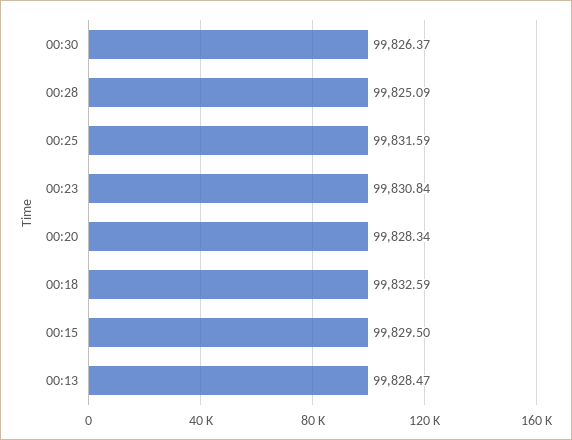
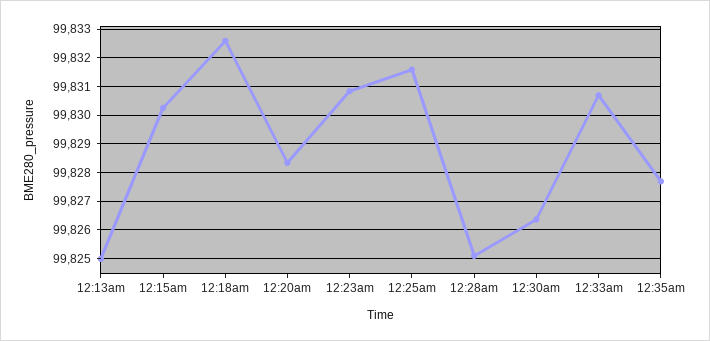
00:15: 99829.5 -> 99830.25
00:13: 99828.47 -> 99825
12:33am: none -> 99830.75
12:35am: none -> 99827.75

